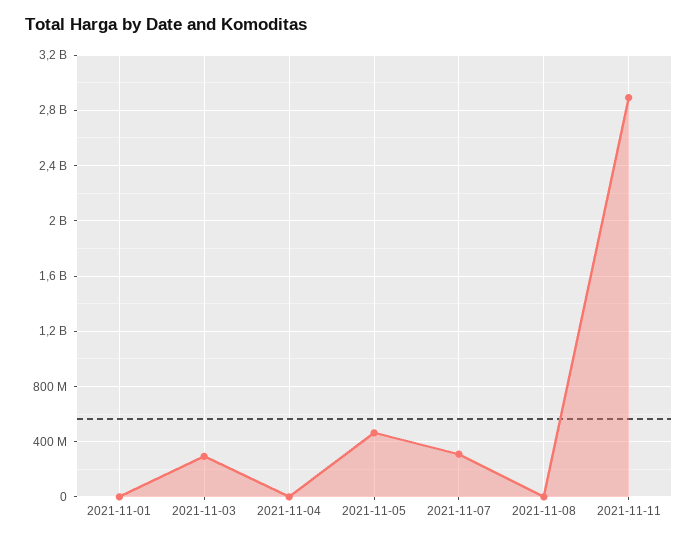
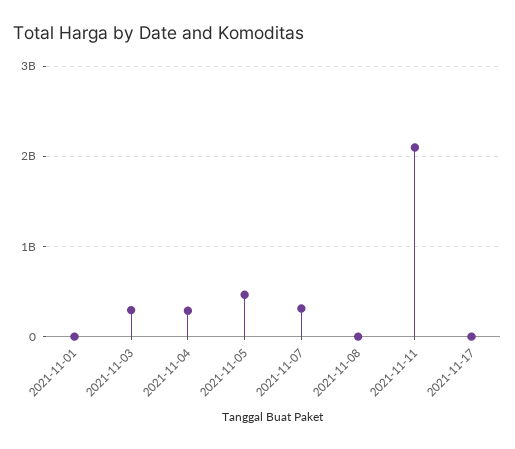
2021-11-04: 0 -> 300000000
2021-11-11: 2900000000 -> 2100000000
2021-11-17: none -> 0

